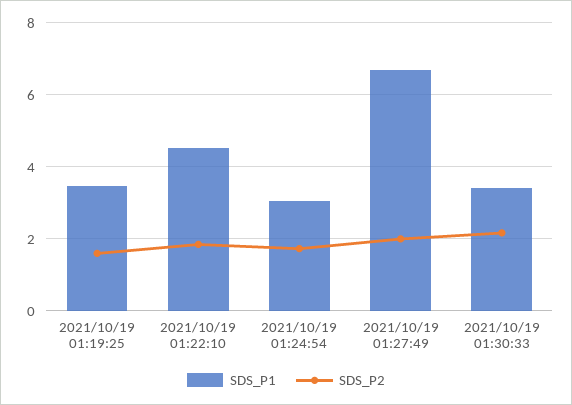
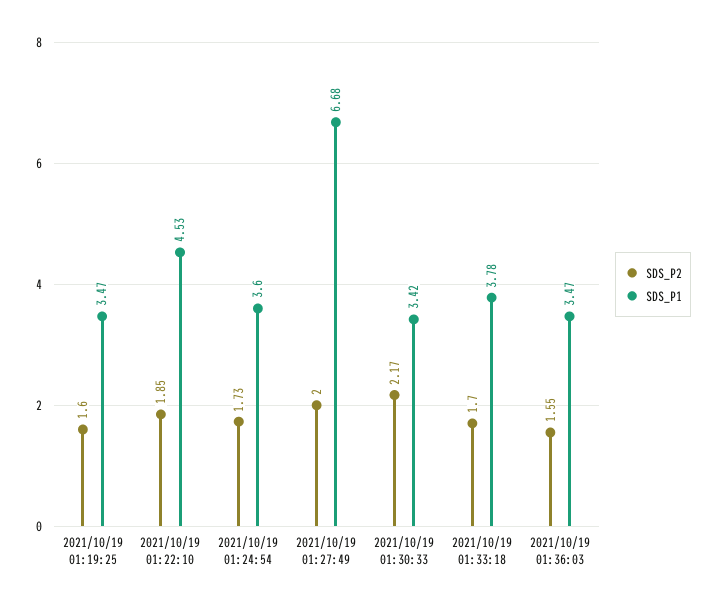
SDS_P1, 2021/10/19 01:24:54: 3 -> 3.6
SDS_P2, 2021/10/19 01:33:18: none -> 1.7
SDS_P1, 2021/10/19 01:33:18: none -> 3.78
SDS_P2, 2021/10/19 01:36:03: none -> 1.55
SDS_P1, 2021/10/19 01:36:03: none -> 3.47

